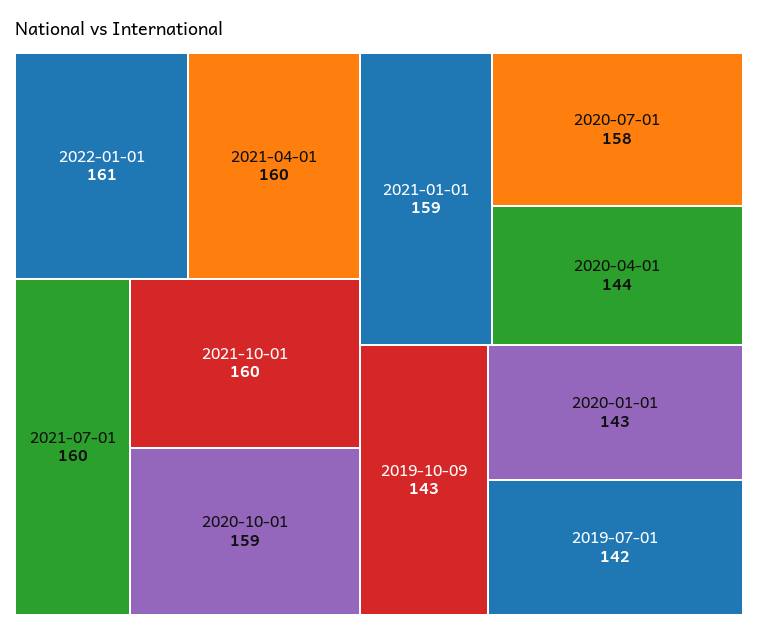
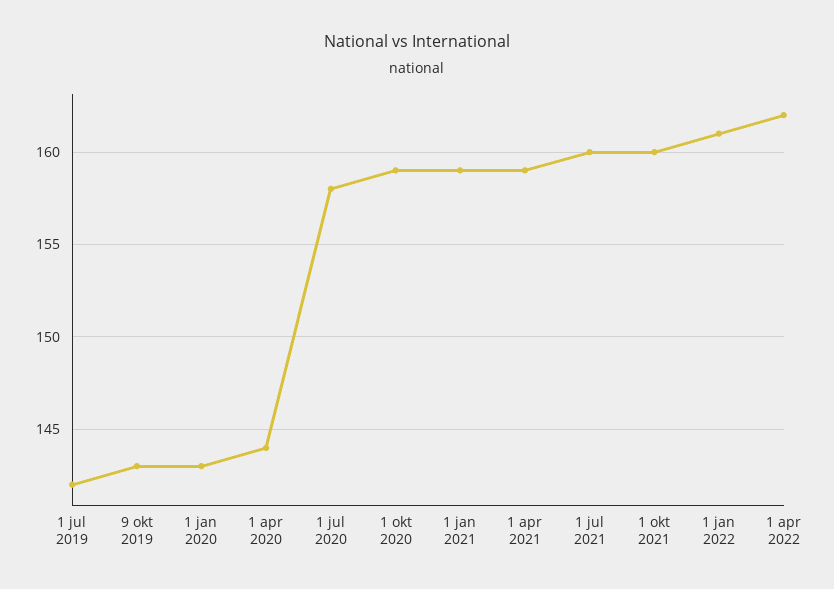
2021-04-01: 160 -> 159
1 apr 2022: none -> 162

